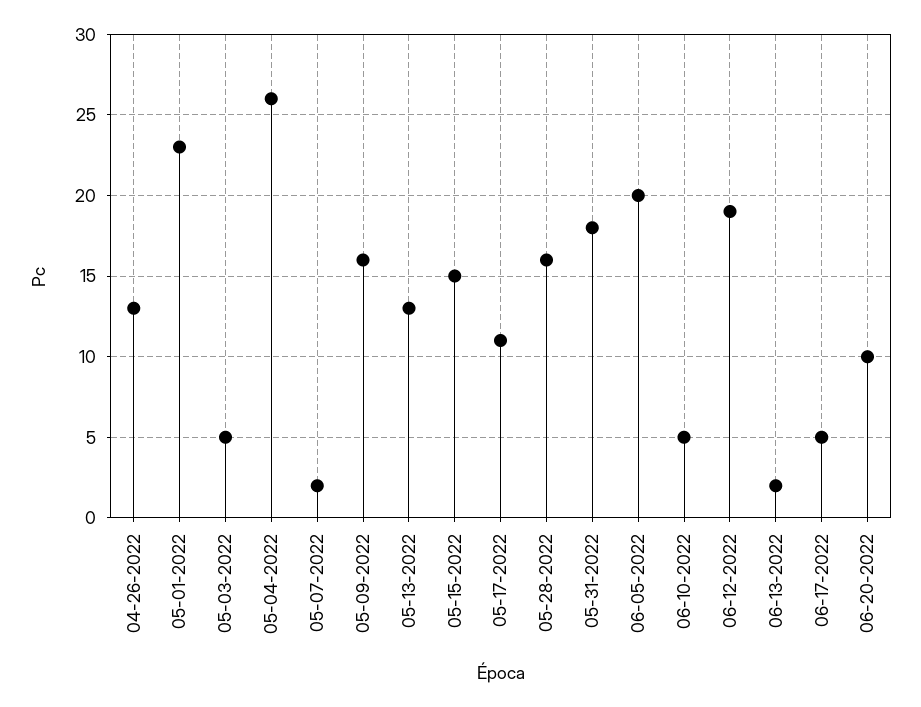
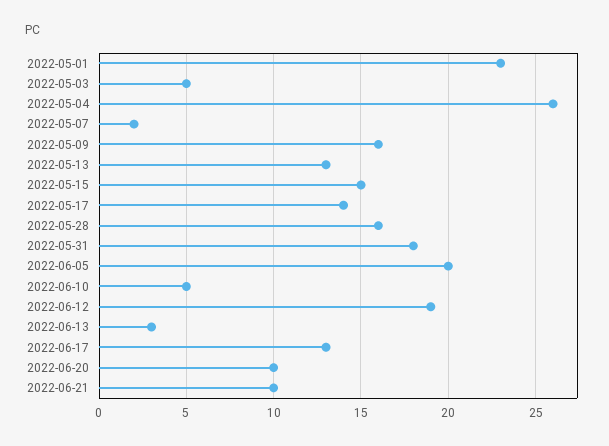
04-26-2022: 13 -> none
05-17-2022: 11 -> 14
06-13-2022: 2 -> 3
06-17-2022: 5 -> 13
2022-06-21: none -> 10

